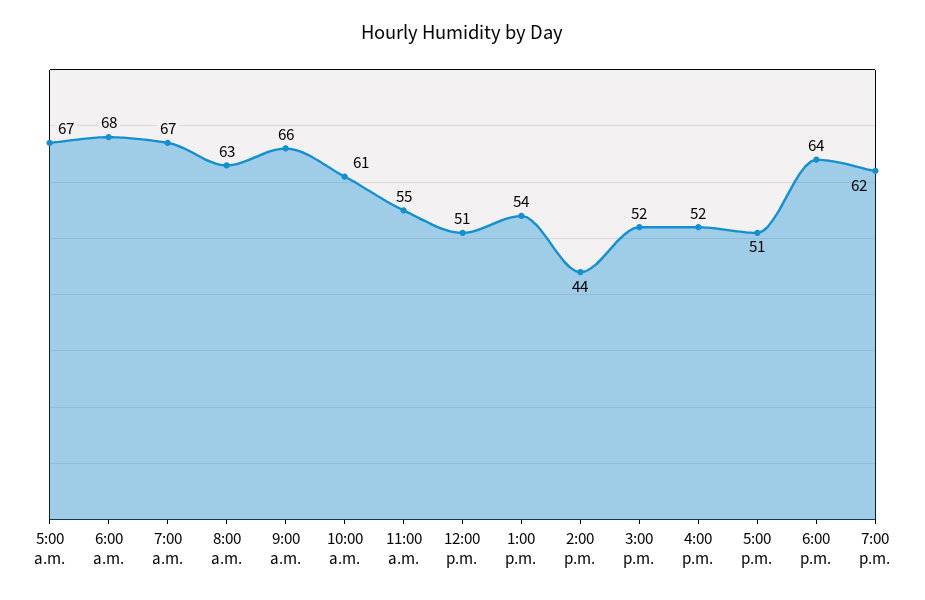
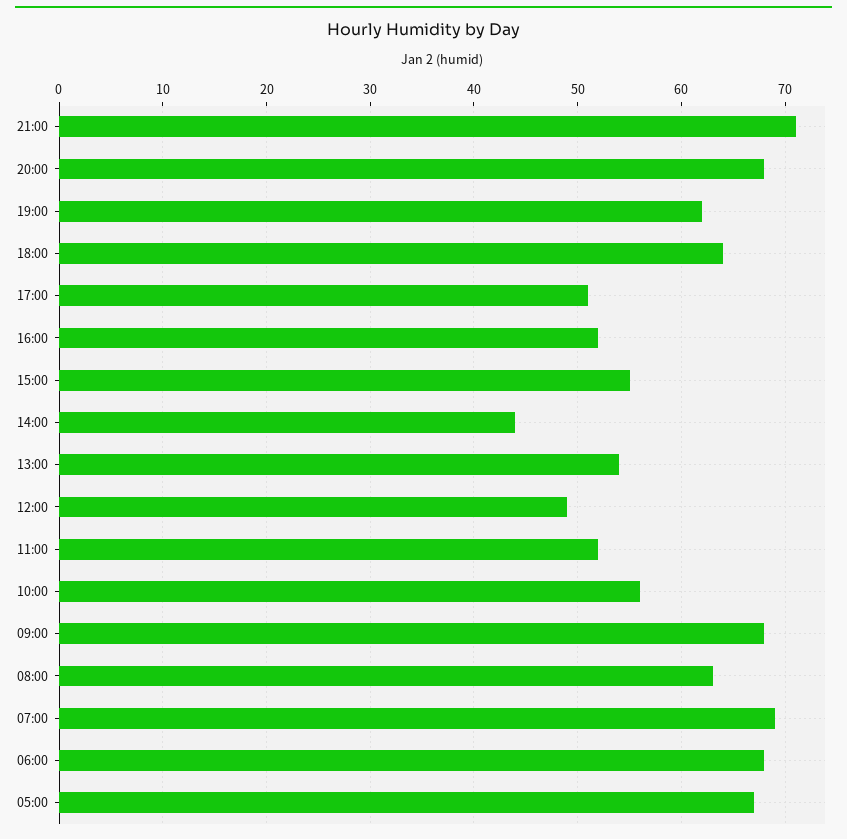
7:00 a.m.: 67 -> 69
9:00 a.m.: 66 -> 68
10:00 a.m.: 61 -> 56
11:00 a.m.: 55 -> 52
12:00 p.m.: 51 -> 49
3:00 p.m.: 52 -> 55
21:00: none -> 71
20:00: none -> 68

